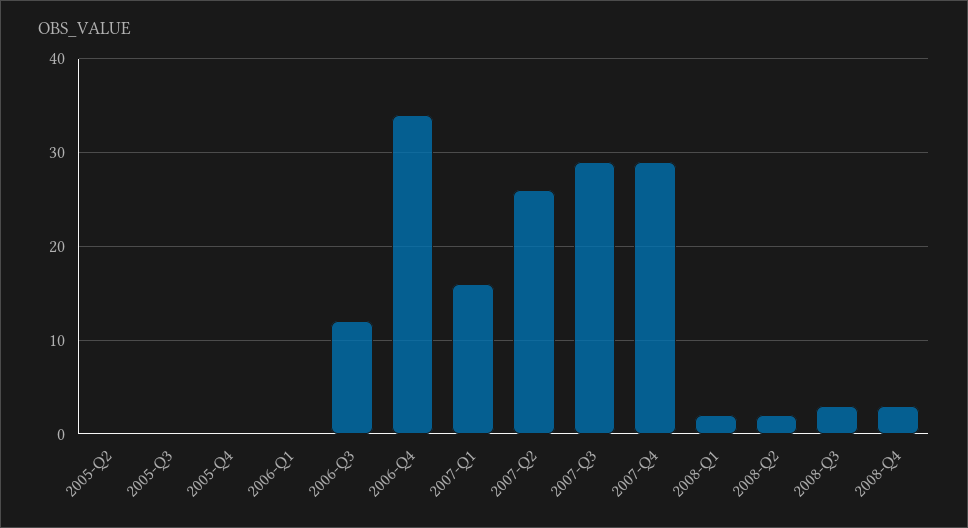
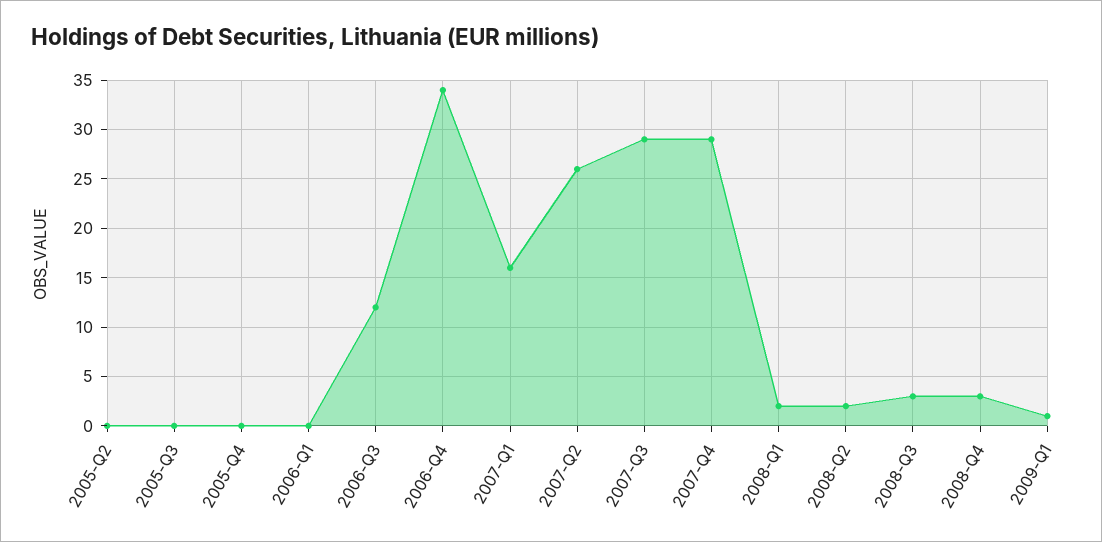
2009-Q1: none -> 1

